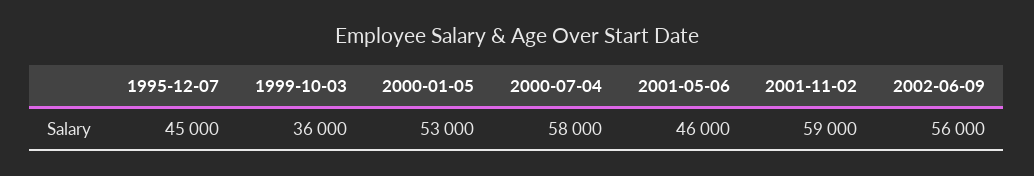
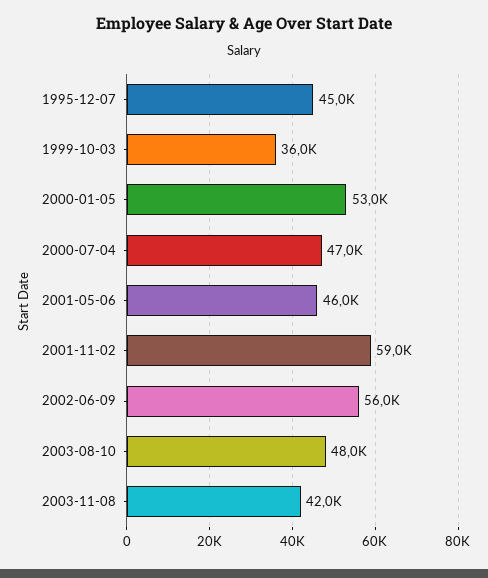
2000-07-04: 58000 -> 47000
2003-08-10: none -> 48000
2003-11-08: none -> 42000

